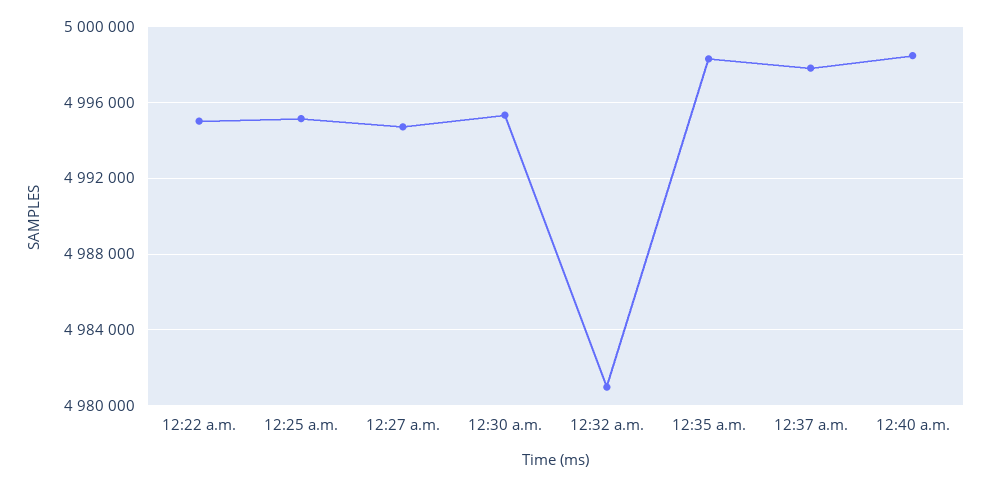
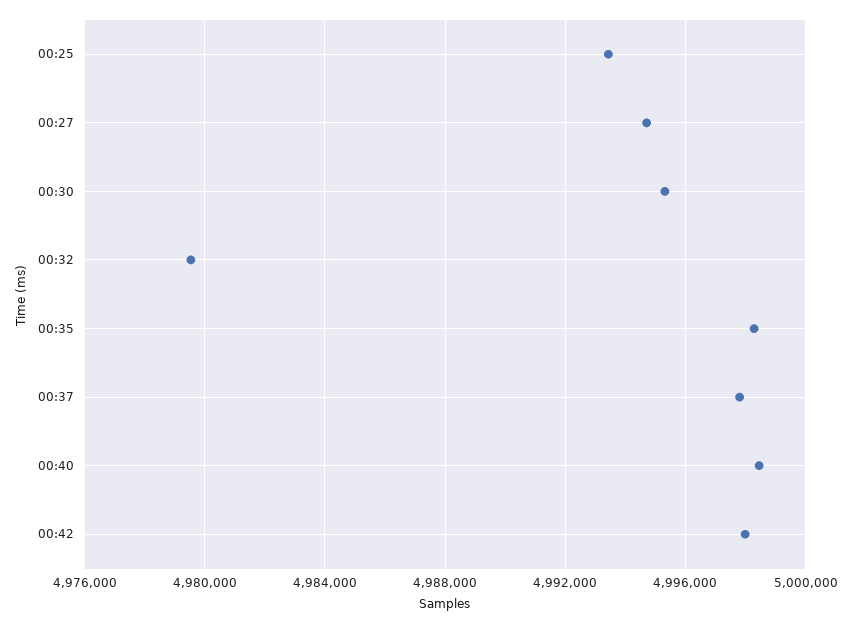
12:22 a.m.: 4995000 -> none
12:25 a.m.: 4995000 -> 4993500
12:32 a.m.: 4981000 -> 4979500
00:42: none -> 4998000

